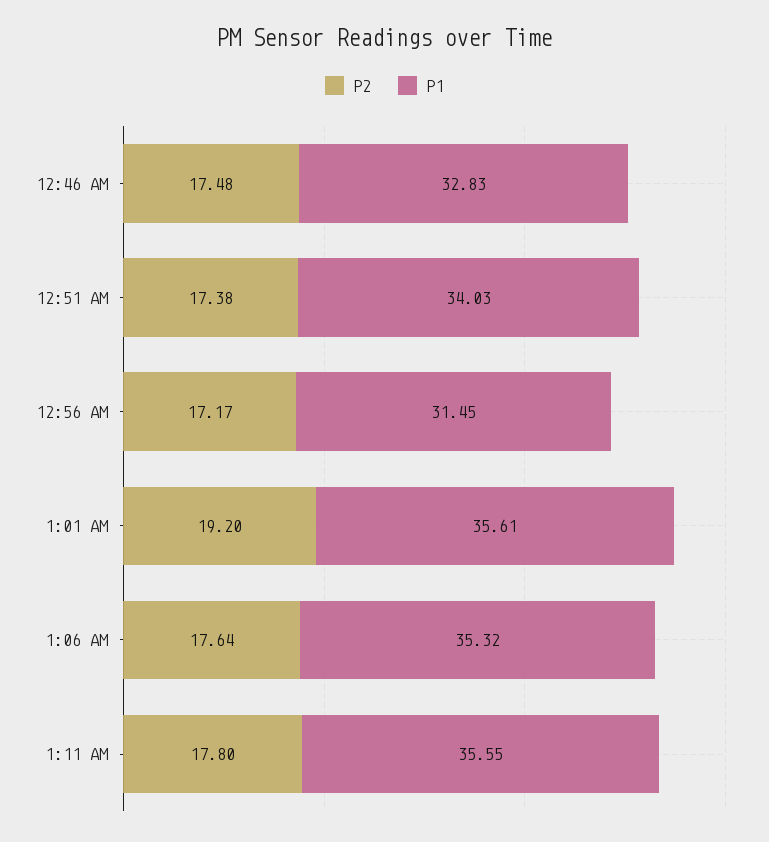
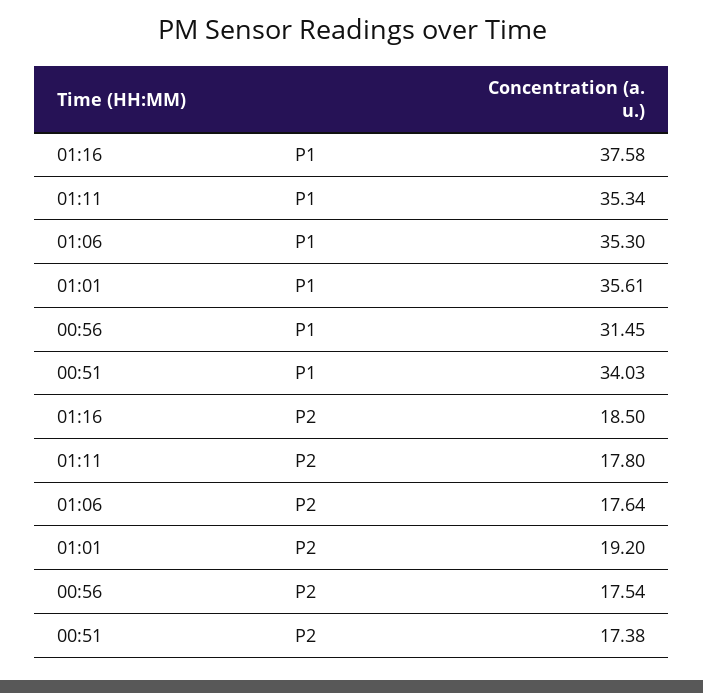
P2, 12:46 AM: 17.48 -> none
P1, 12:46 AM: 32.83 -> none
P2, 12:56 AM: 17.17 -> 17.54
P1, 1:06 AM: 35.32 -> 35.3
P1, 1:11 AM: 35.55 -> 35.34
P1, 01:16: none -> 37.58
P2, 01:16: none -> 18.5

